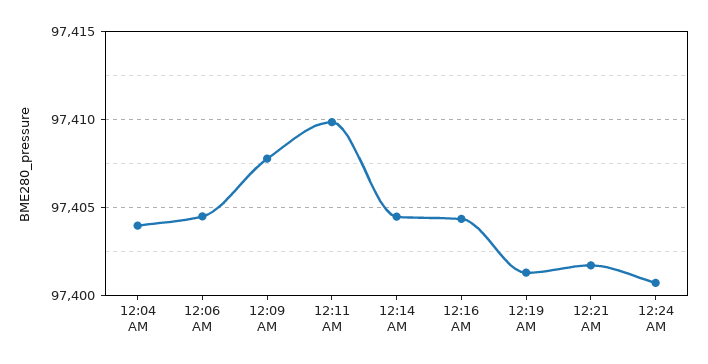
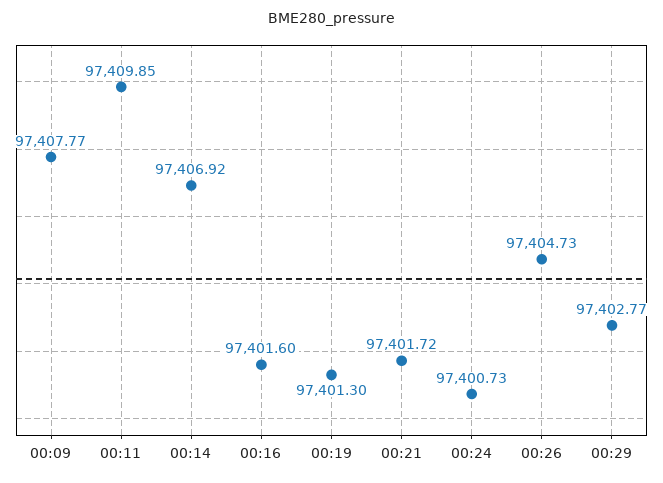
12:04 AM: 97404 -> none
12:06 AM: 97404.5 -> none
12:14 AM: 97404.5 -> 97406.92
12:16 AM: 97404.5 -> 97401.6
00:26: none -> 97404.73
00:29: none -> 97402.77

